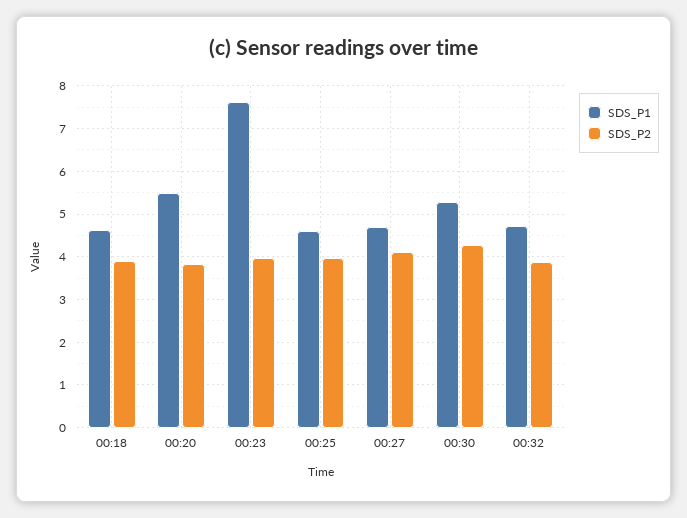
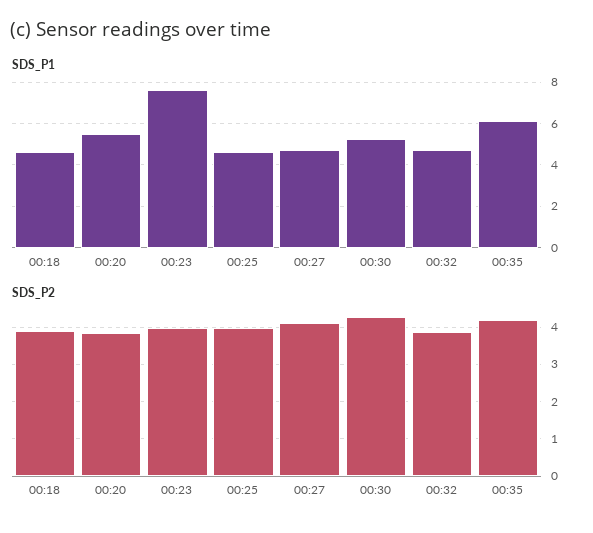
SDS_P1, 00:35: none -> 6
SDS_P2, 00:35: none -> 4.2

